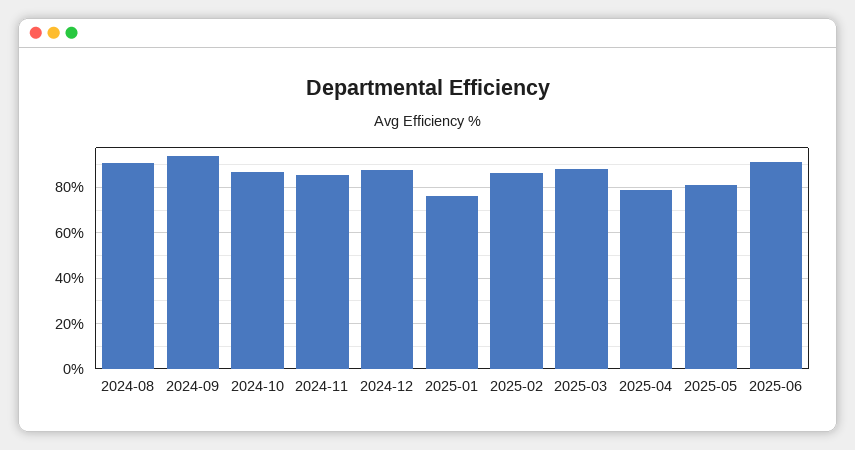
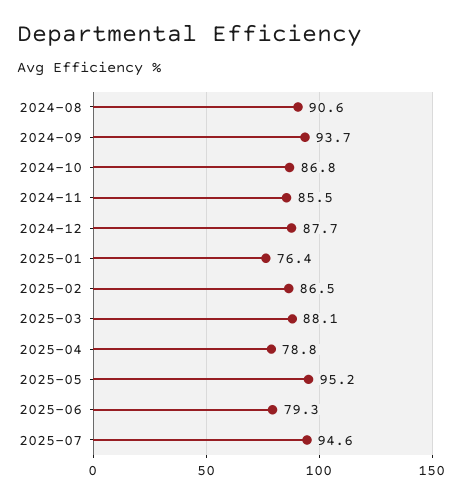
2025-05: 80 -> 95.2
2025-06: 90 -> 79.3
2025-07: none -> 94.6

